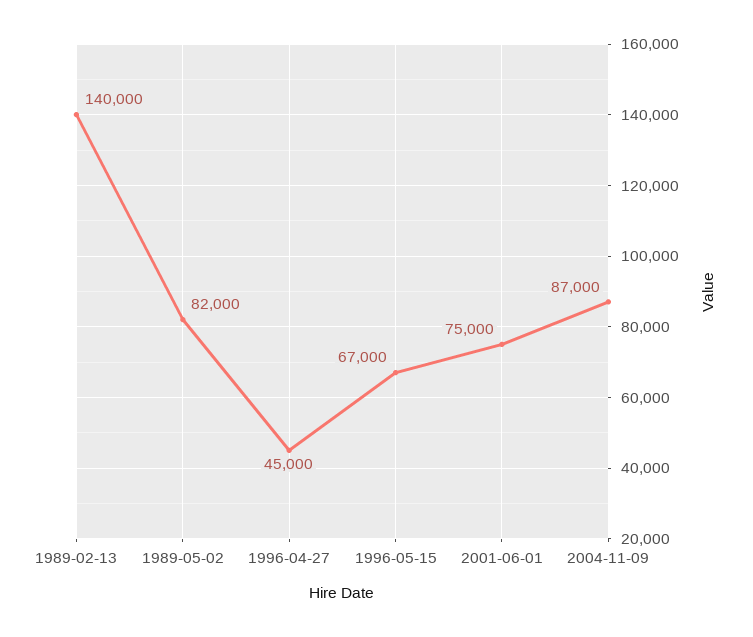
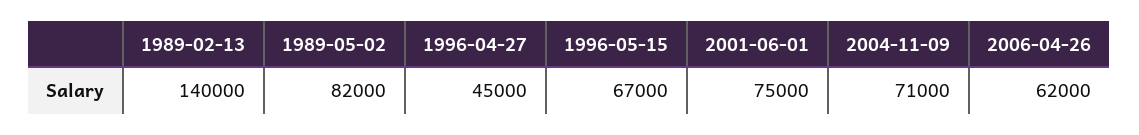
2004-11-09: 87000 -> 71000
2006-04-26: none -> 62000

